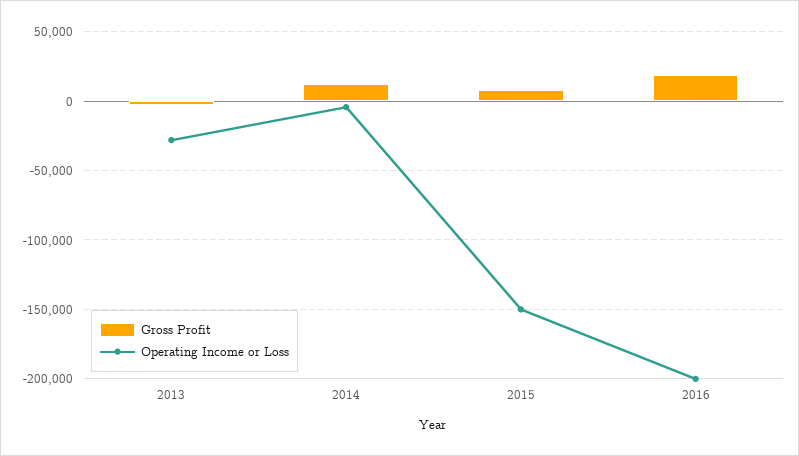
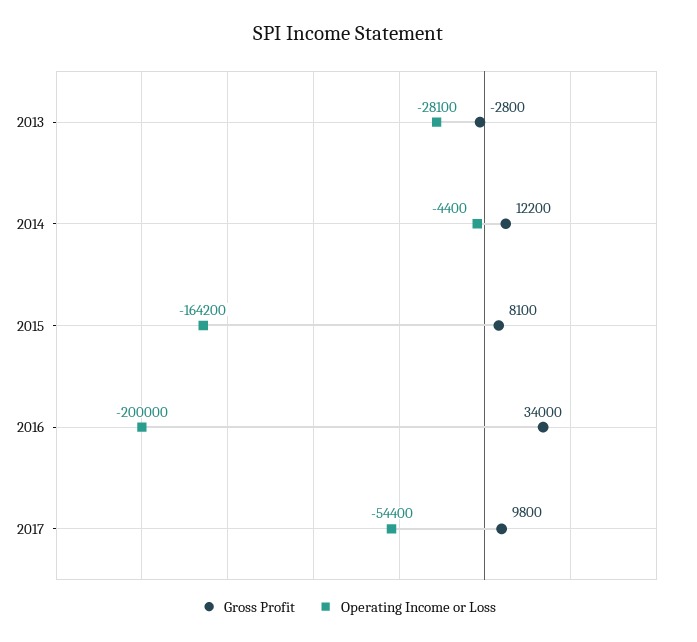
Operating Income or Loss, 2015: -150000 -> -164200
Gross Profit, 2016: 20000 -> 34000
Gross Profit, 2017: none -> 9800
Operating Income or Loss, 2017: none -> -54400

